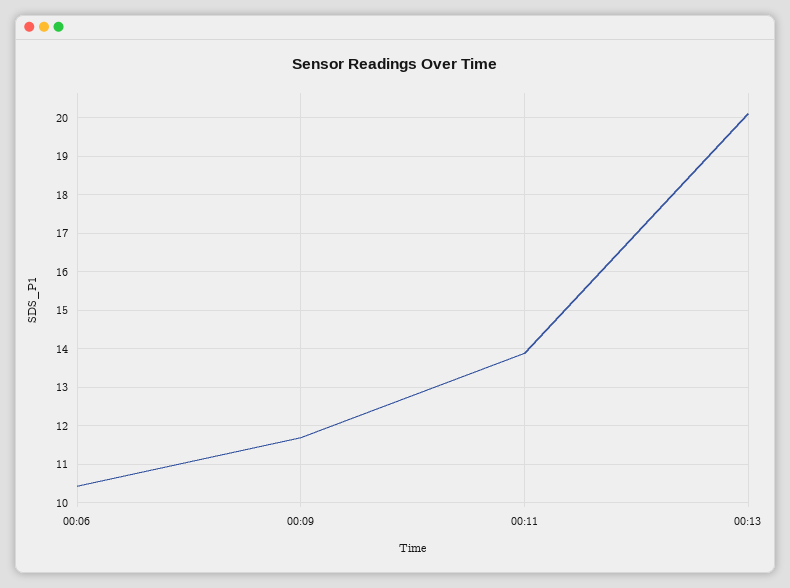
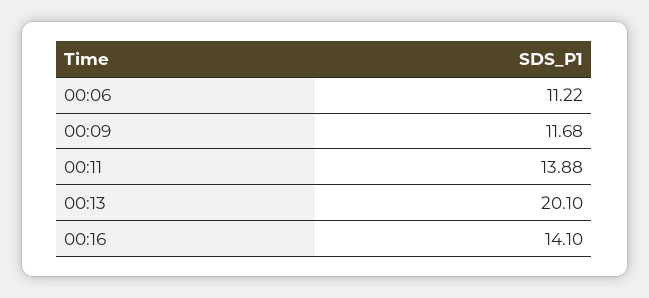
00:06: 10.4 -> 11.22
00:16: none -> 14.1

